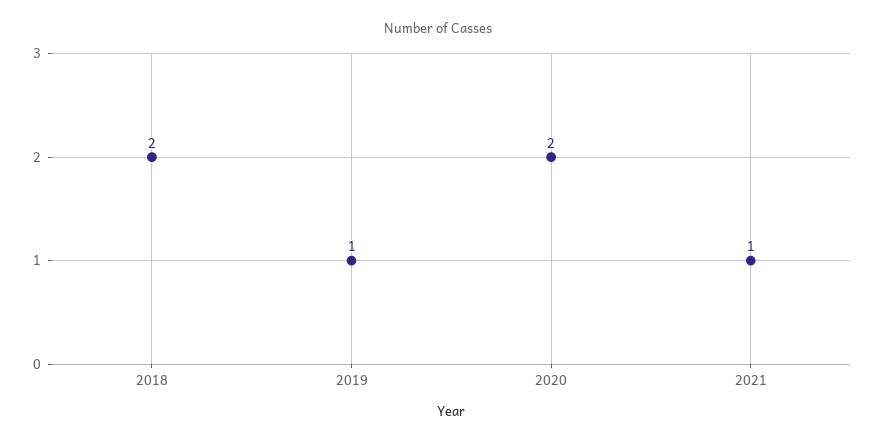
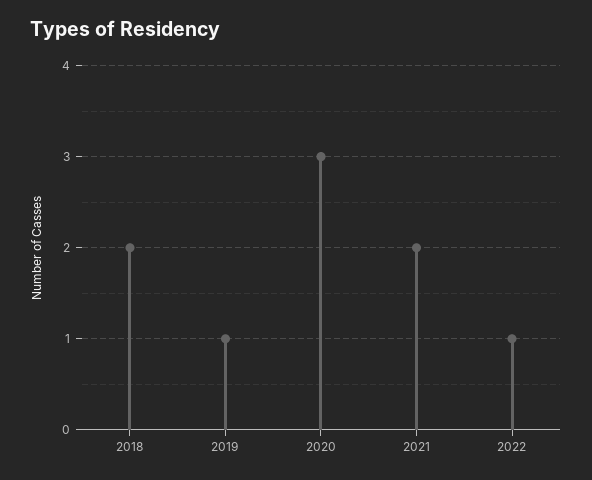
2020: 2 -> 3
2021: 1 -> 2
2022: none -> 1

